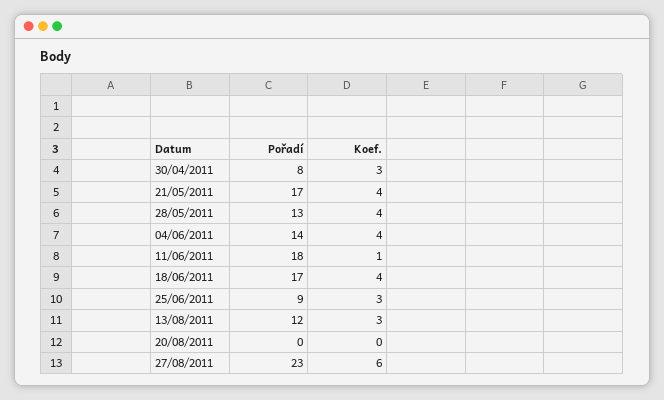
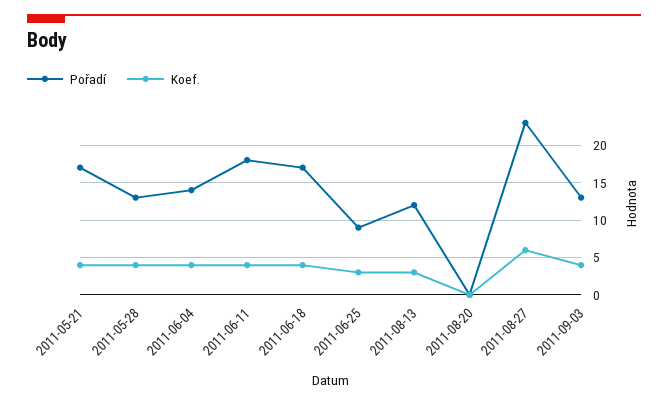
Pořadí, 30/04/2011: 8 -> none
Koef., 30/04/2011: 3 -> none
Koef., 11/06/2011: 1 -> 4
Pořadí, 2011-09-03: none -> 13
Koef., 2011-09-03: none -> 4

